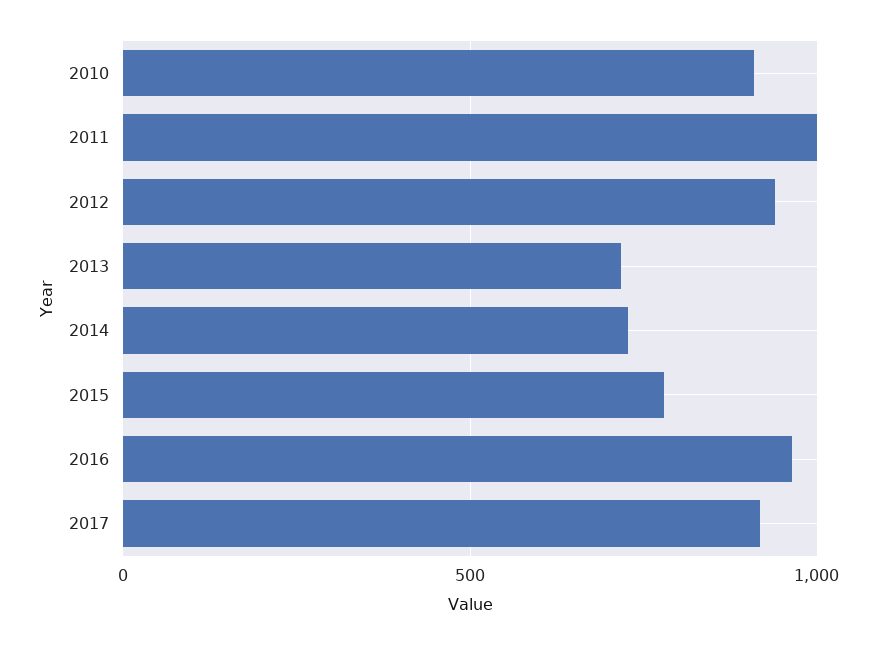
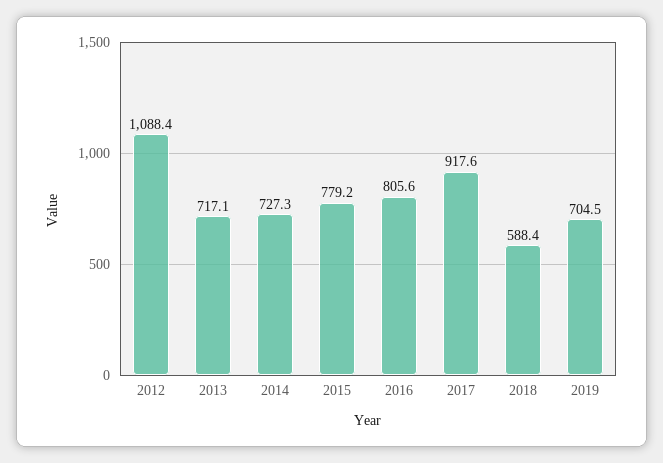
2010: 900 -> none
2011: 1000 -> none
2012: 950 -> 1088.4
2016: 950 -> 805.6
2018: none -> 588.4
2019: none -> 704.5

